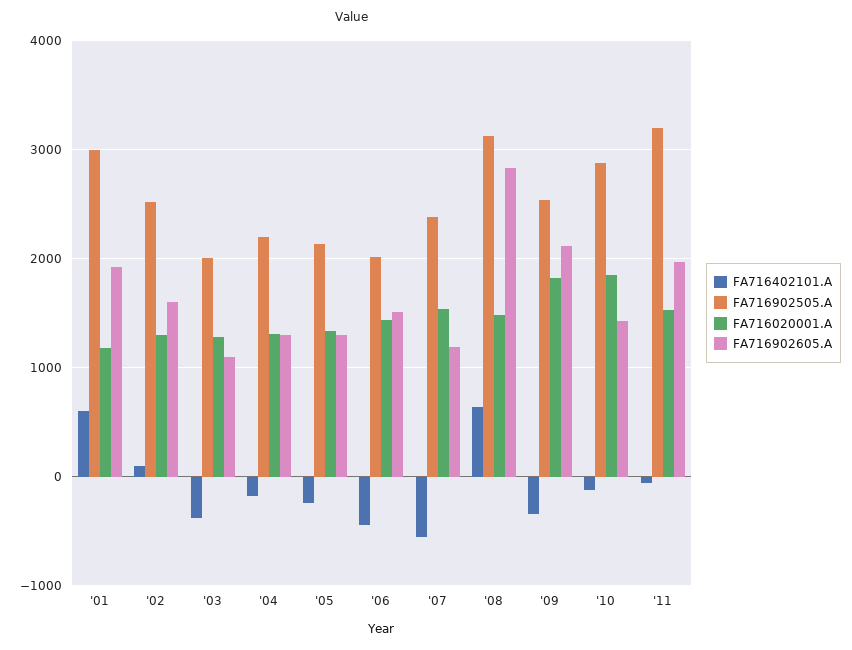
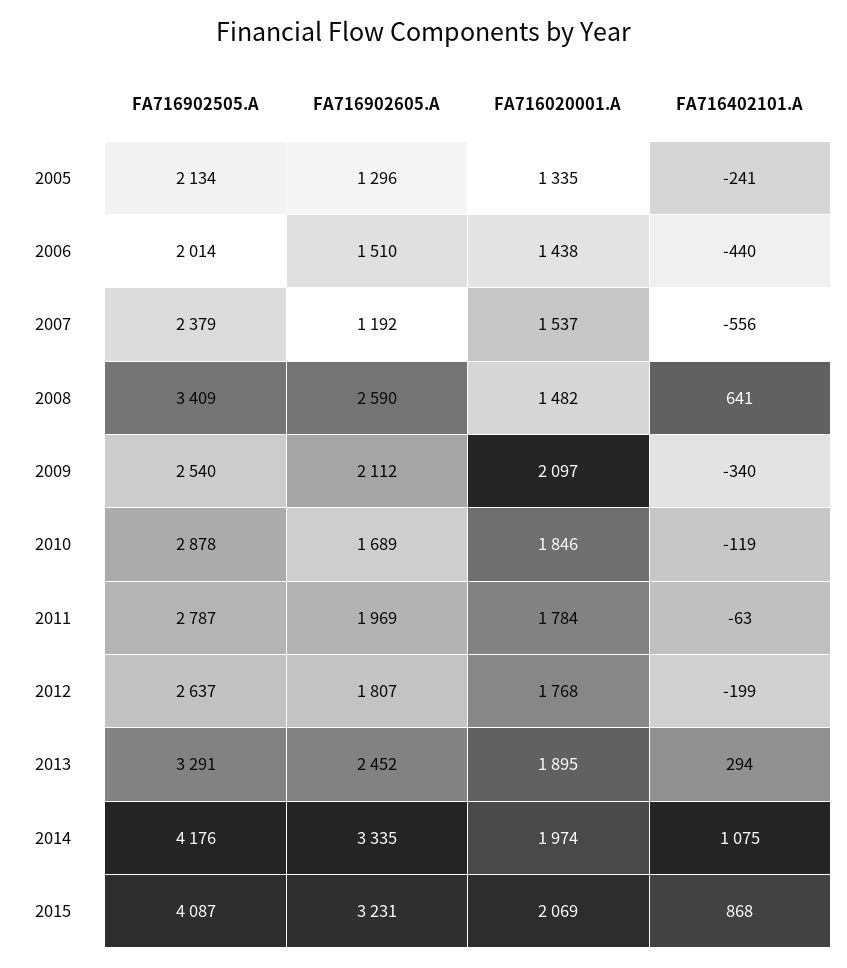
FA716402101.A, '01: 600 -> none
FA716902505.A, '01: 3000 -> none
FA716020001.A, '01: 1200 -> none
FA716902605.A, '01: 1900 -> none
FA716402101.A, '02: 100 -> none
FA716902505.A, '02: 2500 -> none
FA716020001.A, '02: 1300 -> none
FA716902605.A, '02: 1600 -> none
FA716402101.A, '03: -400 -> none
FA716902505.A, '03: 2000 -> none
FA716020001.A, '03: 1300 -> none
FA716902605.A, '03: 1100 -> none
FA716402101.A, '04: -200 -> none
FA716902505.A, '04: 2200 -> none
FA716020001.A, '04: 1300 -> none
FA716902605.A, '04: 1300 -> none
FA716902505.A, '08: 3100 -> 3409
FA716902605.A, '08: 2800 -> 2590
FA716020001.A, '09: 1800 -> 2097
FA716902605.A, '10: 1400 -> 1689
FA716902505.A, '11: 3200 -> 2787
FA716020001.A, '11: 1500 -> 1784
FA716902505.A, 2012: none -> 2637
FA716902605.A, 2012: none -> 1807
FA716020001.A, 2012: none -> 1768
FA716402101.A, 2012: none -> -199
FA716902505.A, 2013: none -> 3291
FA716902605.A, 2013: none -> 2452
FA716020001.A, 2013: none -> 1895
FA716402101.A, 2013: none -> 294
FA716902505.A, 2014: none -> 4176
FA716902605.A, 2014: none -> 3335
FA716020001.A, 2014: none -> 1974
FA716402101.A, 2014: none -> 1075
FA716902505.A, 2015: none -> 4087
FA716902605.A, 2015: none -> 3231
FA716020001.A, 2015: none -> 2069
FA716402101.A, 2015: none -> 868

